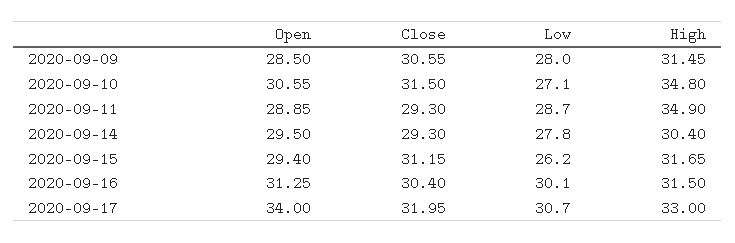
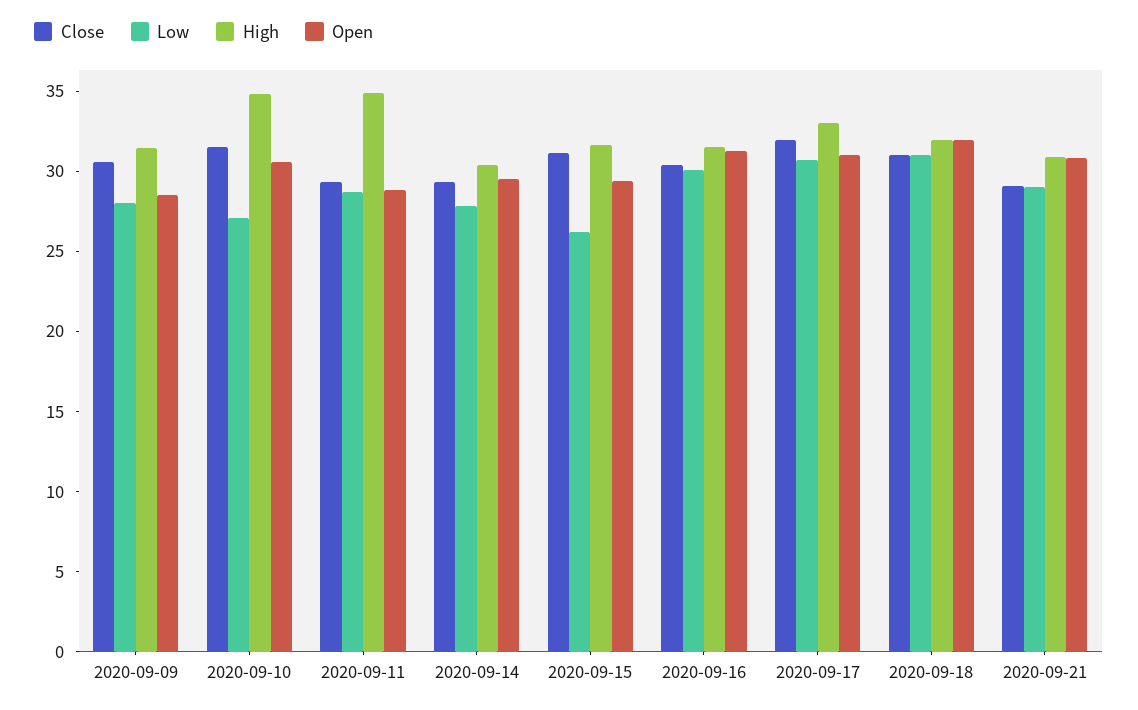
Open, 2020-09-17: 34 -> 31
Close, 2020-09-18: none -> 31
Low, 2020-09-18: none -> 31
High, 2020-09-18: none -> 32
Open, 2020-09-18: none -> 32
Close, 2020-09-21: none -> 29
Low, 2020-09-21: none -> 29
High, 2020-09-21: none -> 31
Open, 2020-09-21: none -> 31

